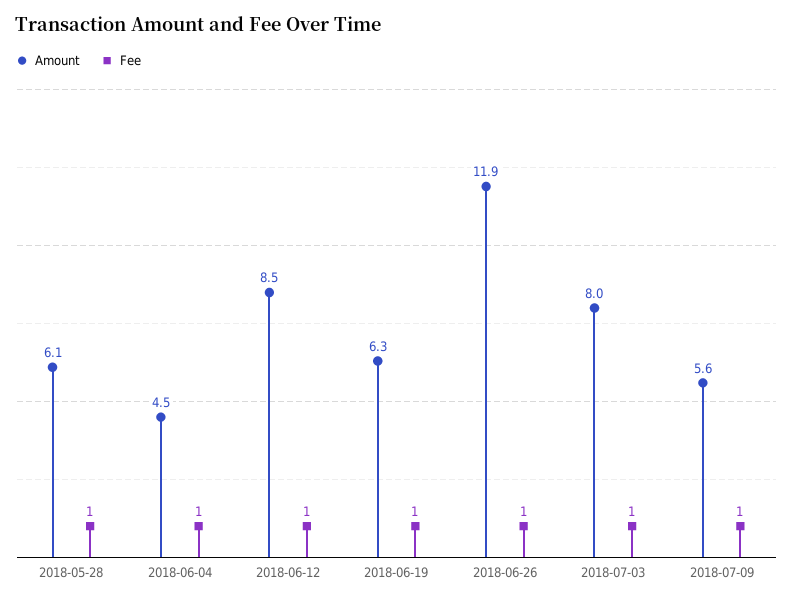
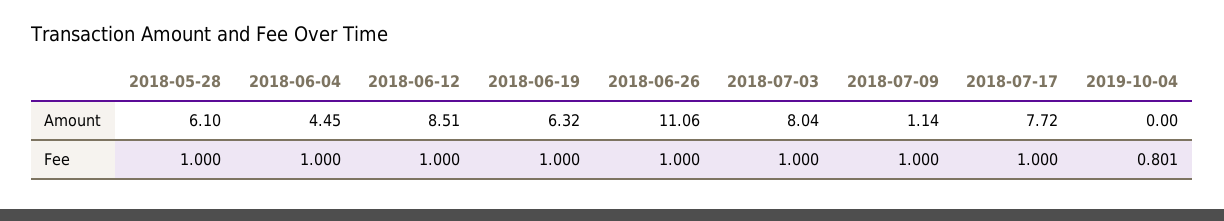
Amount, 2018-06-26: 11.9 -> 11.06
Amount, 2018-07-09: 5.6 -> 1.14
Amount, 2018-07-17: none -> 7.72
Amount, 2019-10-04: none -> 0
Fee, 2018-07-17: none -> 1
Fee, 2019-10-04: none -> 0.801

